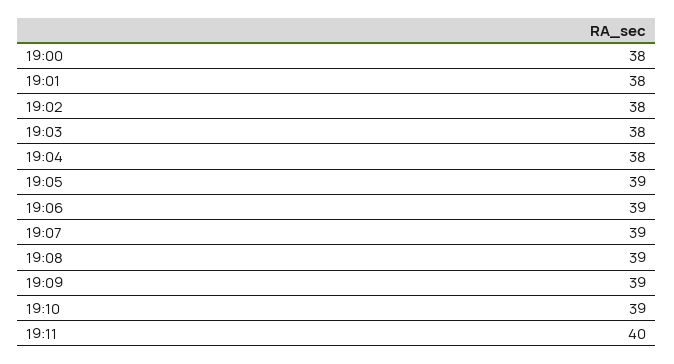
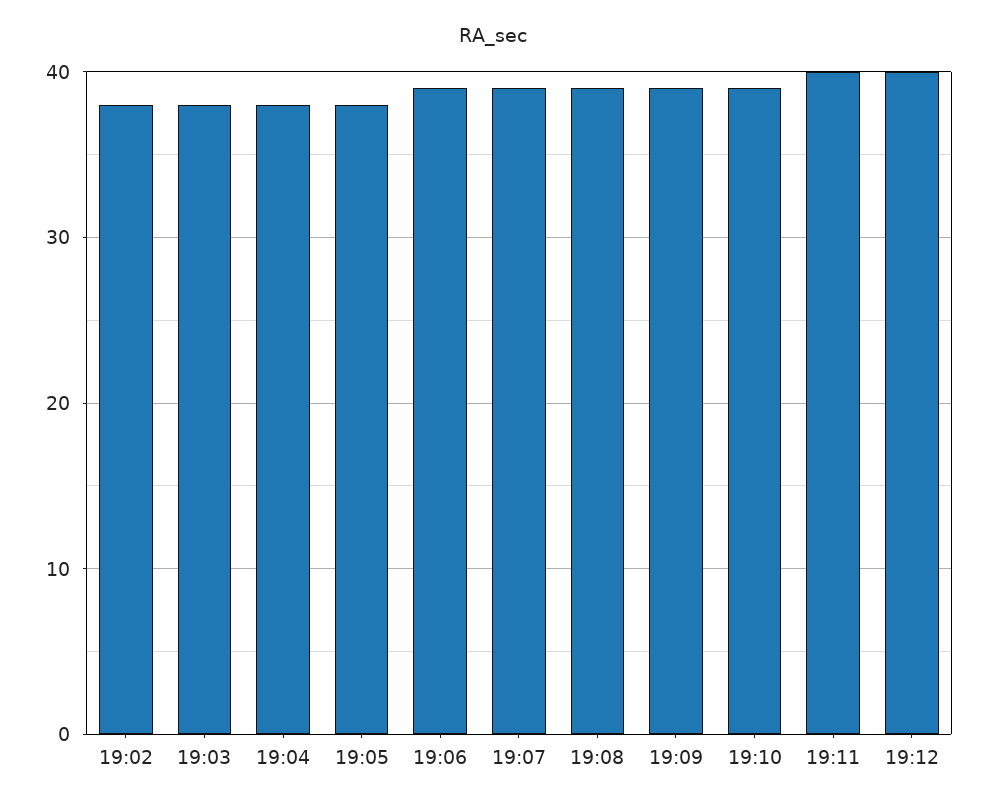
19:00: 38 -> none
19:01: 38 -> none
19:05: 39 -> 38
19:12: none -> 40

